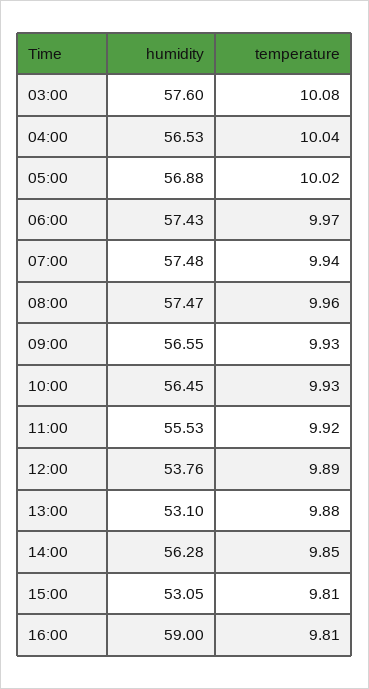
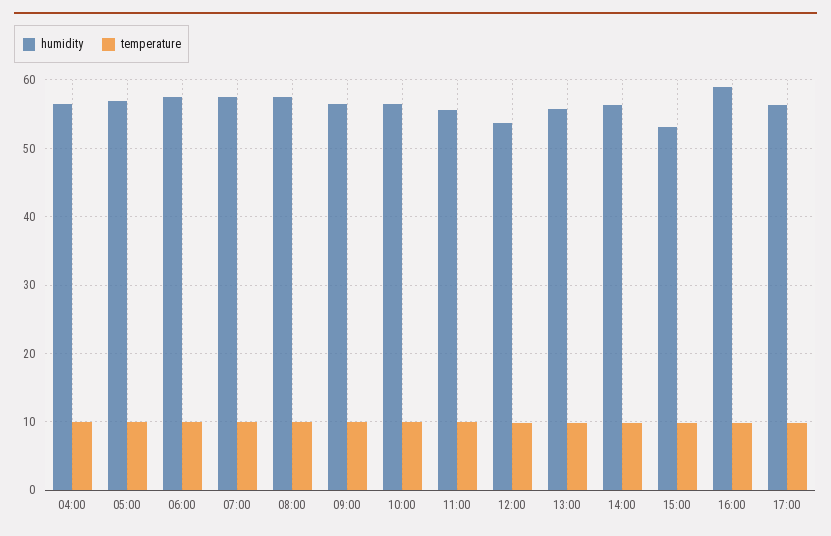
humidity, 03:00: 57.6 -> none
temperature, 03:00: 10.08 -> none
humidity, 13:00: 53.1 -> 56
humidity, 17:00: none -> 56
temperature, 17:00: none -> 10

